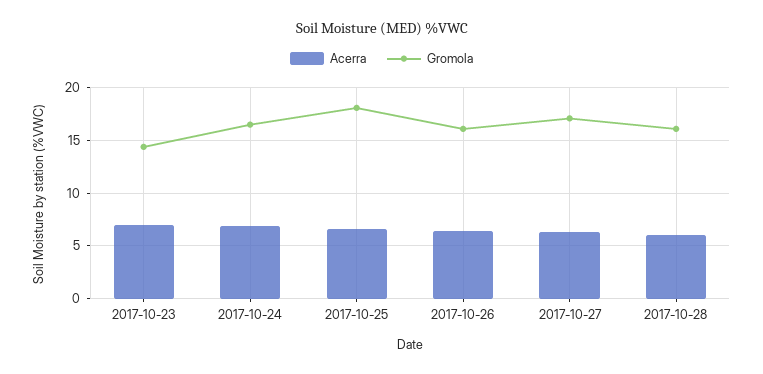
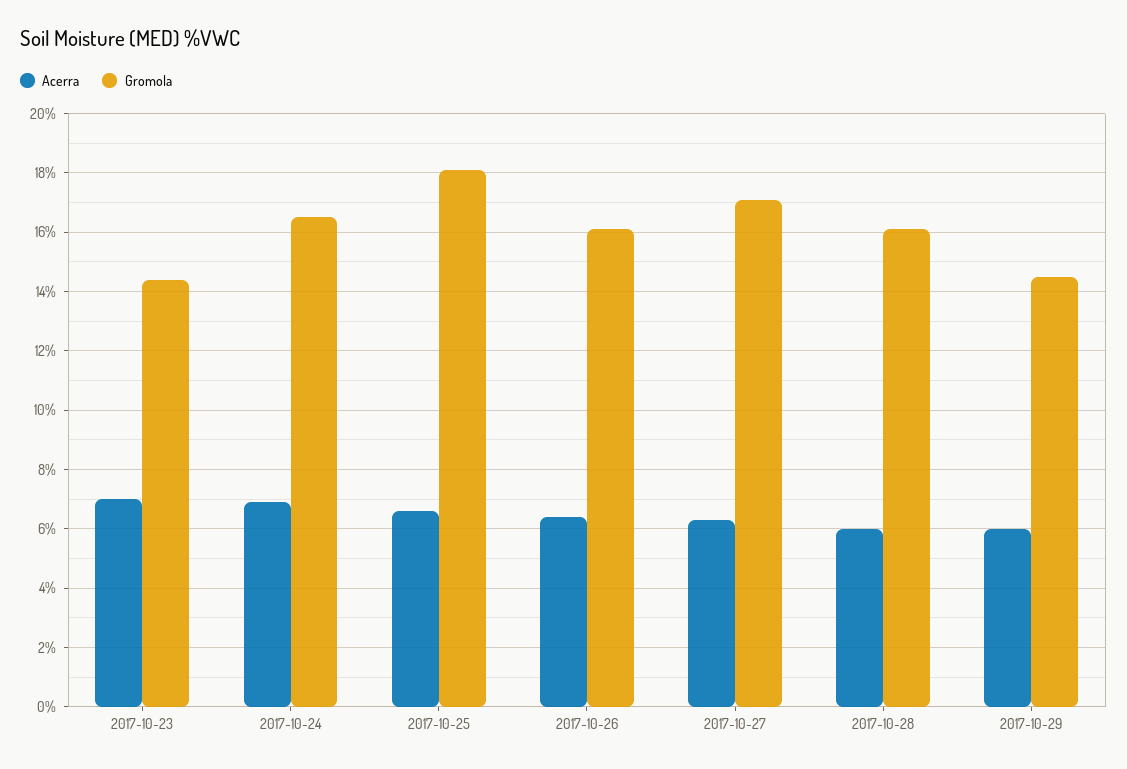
Acerra, 2017-10-29: none -> 6
Gromola, 2017-10-29: none -> 14.5

